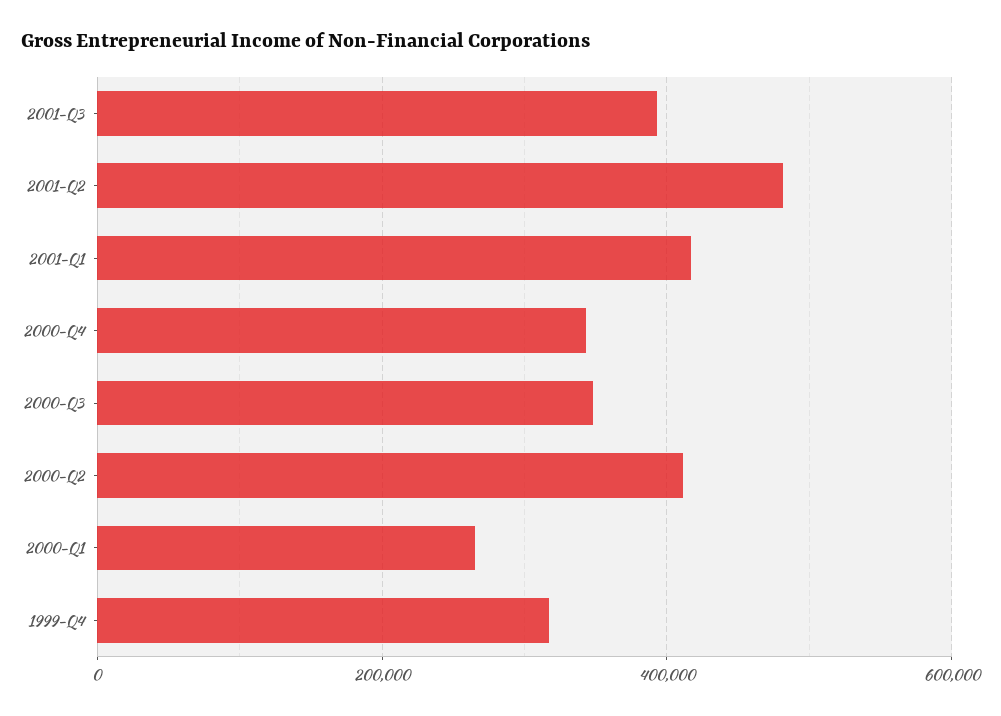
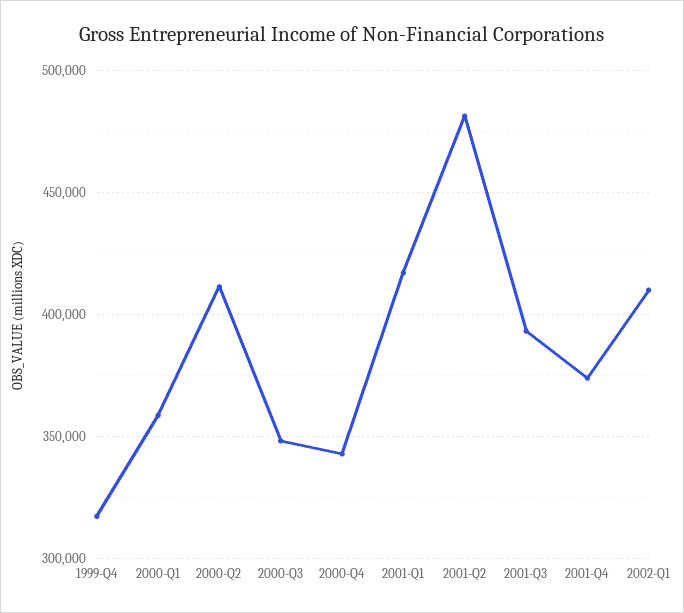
2000-Q1: 260000 -> 360000
2001-Q4: none -> 375000
2002-Q1: none -> 410000

